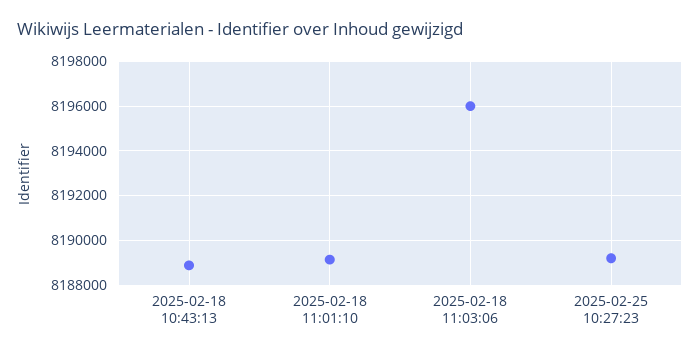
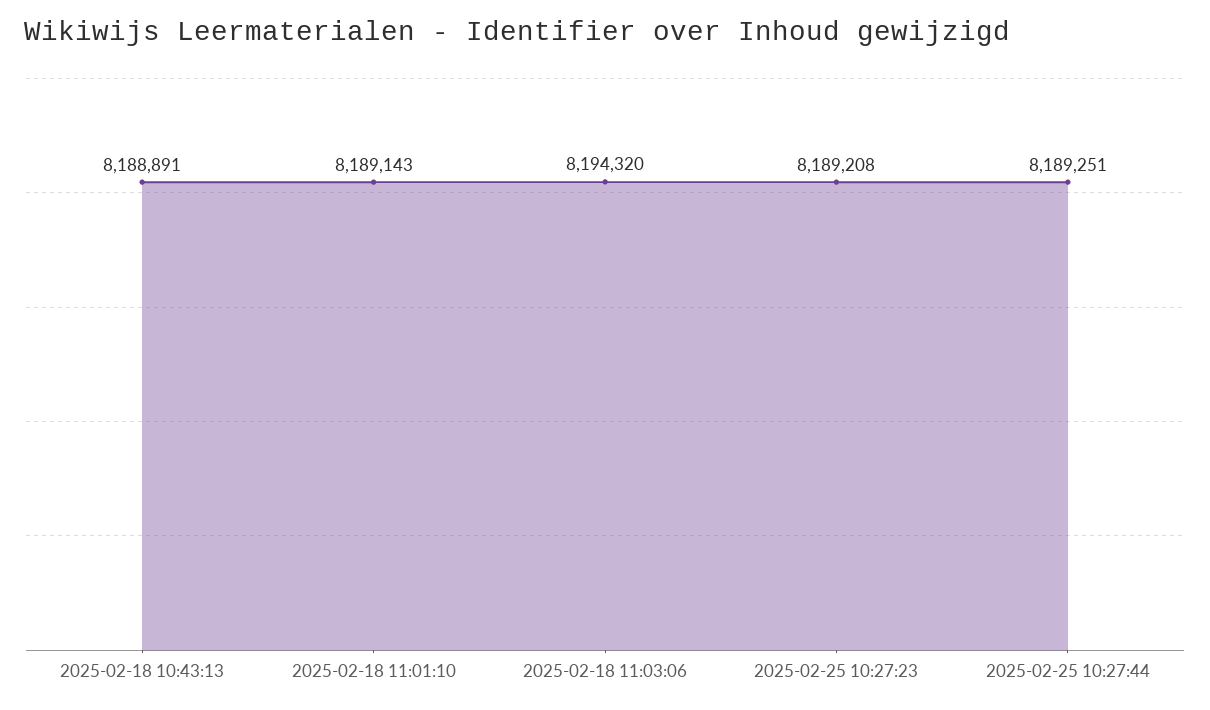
2025-02-18 11:03:06: 8196000 -> 8194320
2025-02-25 10:27:44: none -> 8189251

